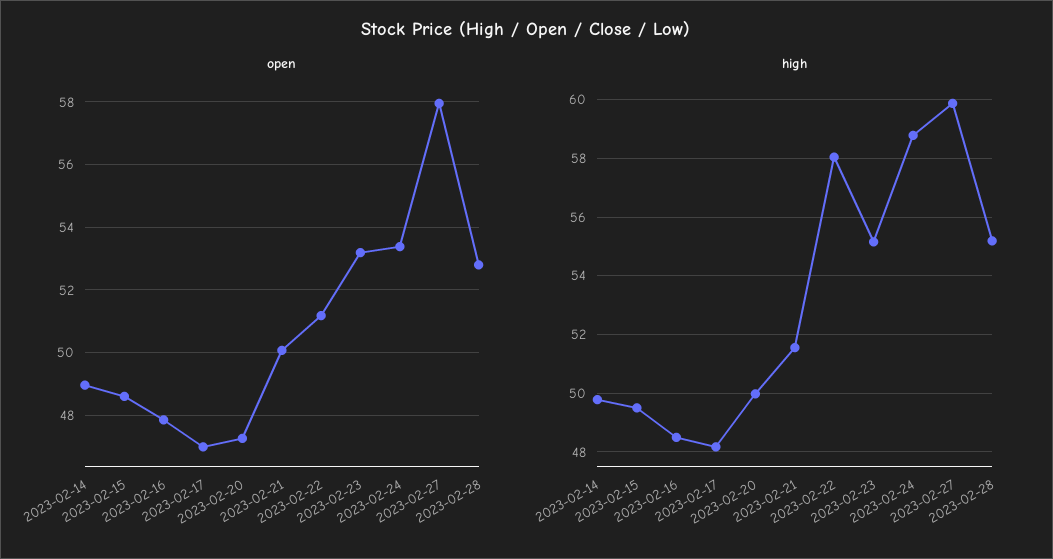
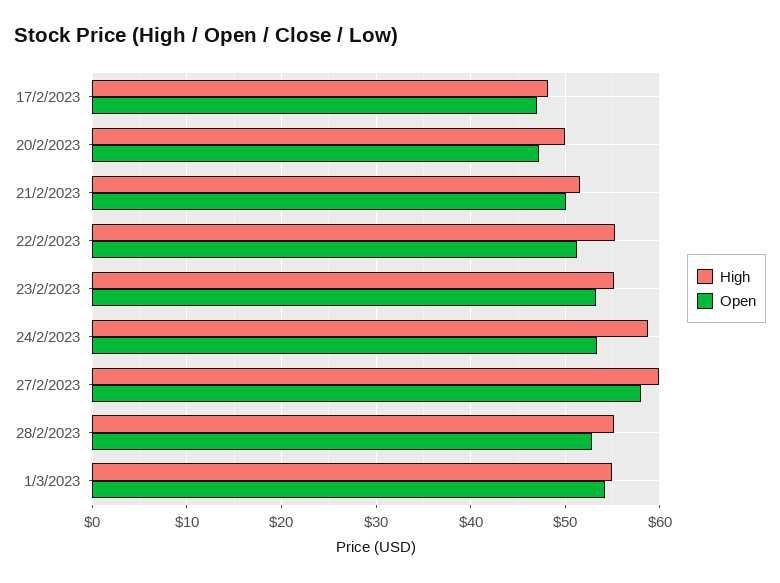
open, 2023-02-14: 49 -> none
open, 2023-02-15: 48.6 -> none
open, 2023-02-16: 47.8 -> none
high, 2023-02-14: 49.75 -> none
high, 2023-02-15: 49.5 -> none
high, 2023-02-16: 48.5 -> none
high, 2023-02-22: 58 -> 55
high, 1/3/2023: none -> 55
open, 1/3/2023: none -> 54

